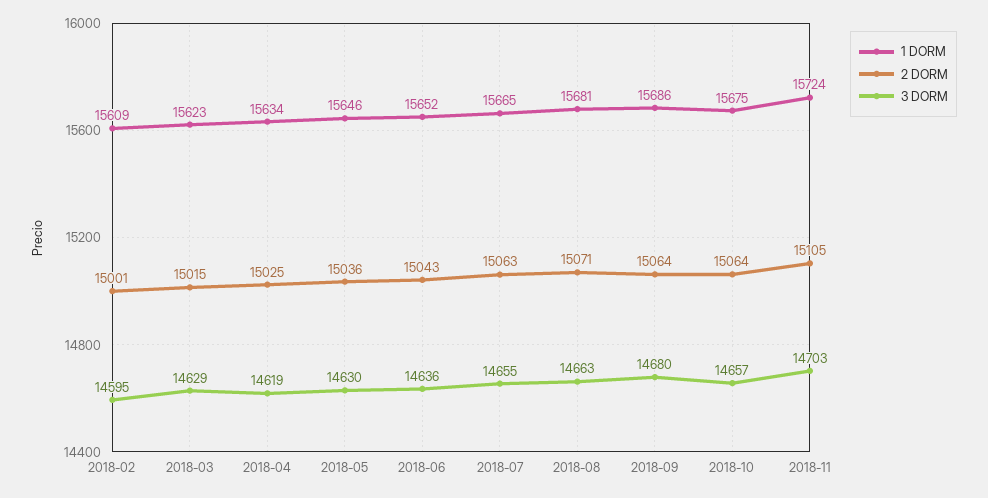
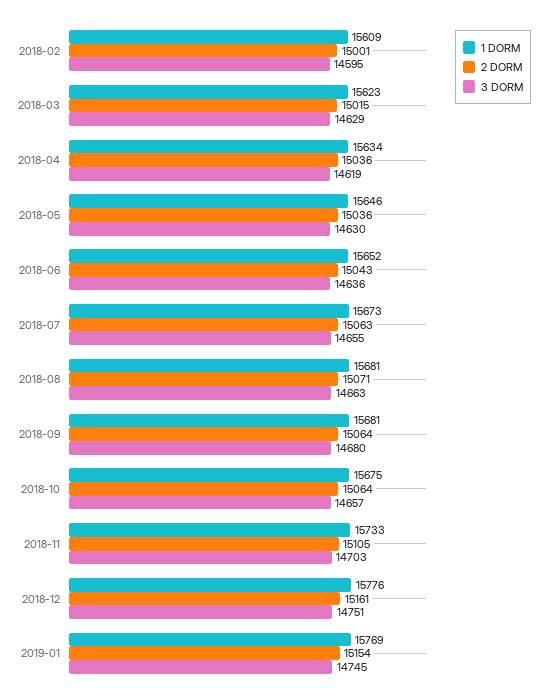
2 DORM, 2018-04: 15025 -> 15036
1 DORM, 2018-07: 15665 -> 15673
1 DORM, 2018-09: 15686 -> 15681
1 DORM, 2018-11: 15724 -> 15733
1 DORM, 2018-12: none -> 15776
2 DORM, 2018-12: none -> 15161
3 DORM, 2018-12: none -> 14751
1 DORM, 2019-01: none -> 15769
2 DORM, 2019-01: none -> 15154
3 DORM, 2019-01: none -> 14745

